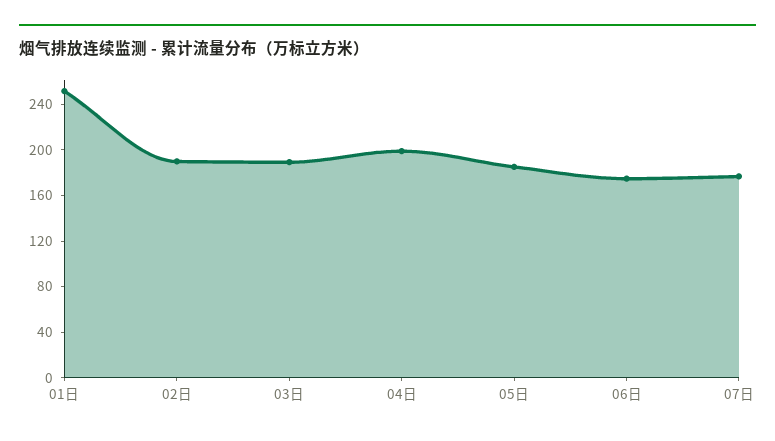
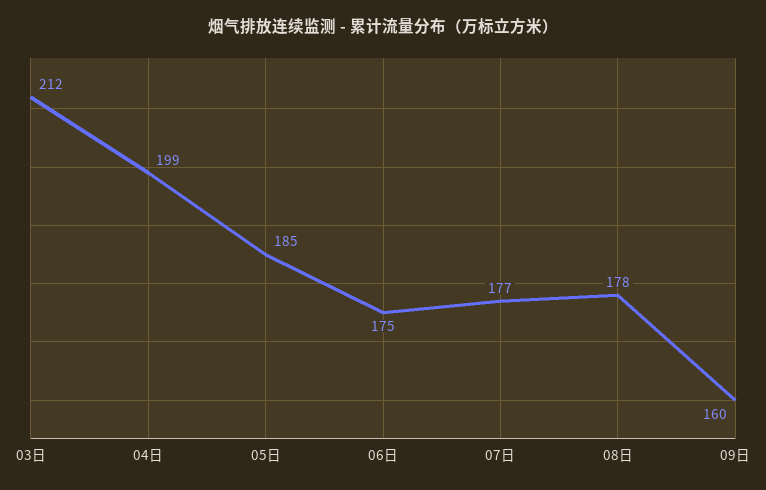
01日: 250 -> none
02日: 190 -> none
03日: 190 -> 212
08日: none -> 178
09日: none -> 160

